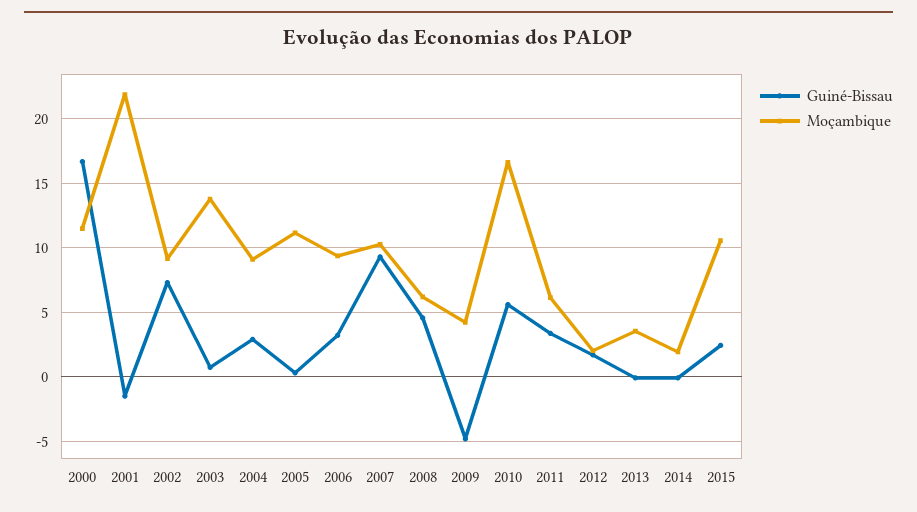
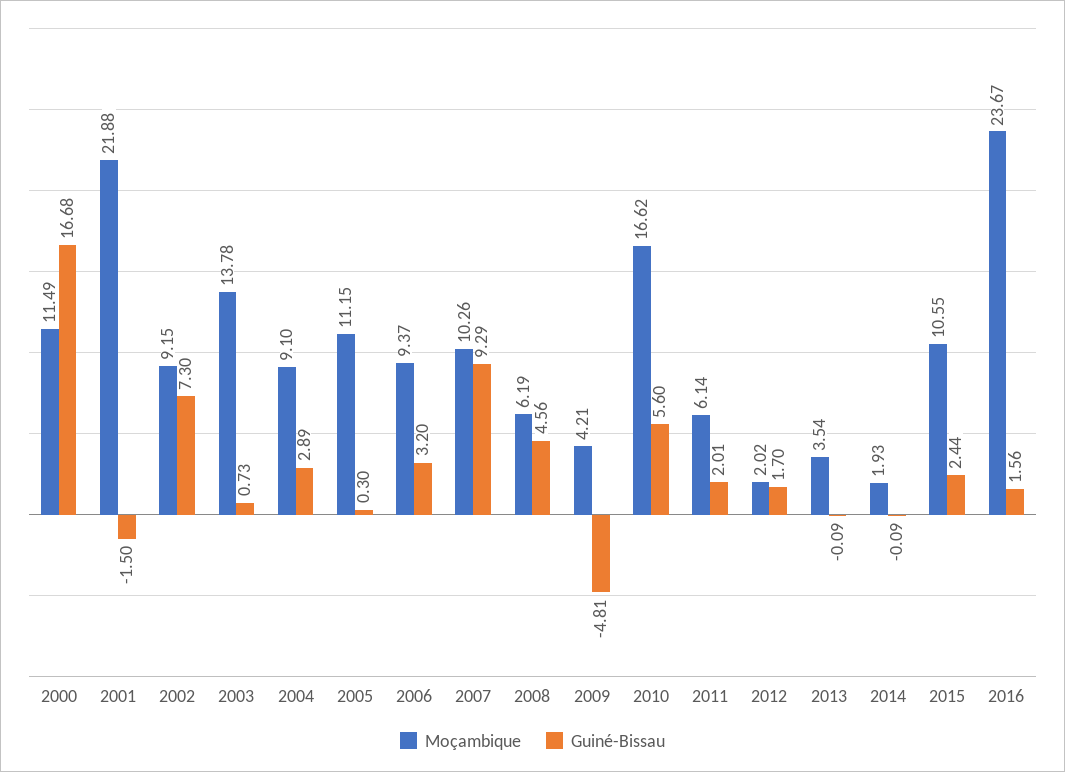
Guiné-Bissau, 2011: 3.5 -> 2.01
Moçambique, 2016: none -> 23.67
Guiné-Bissau, 2016: none -> 1.56

